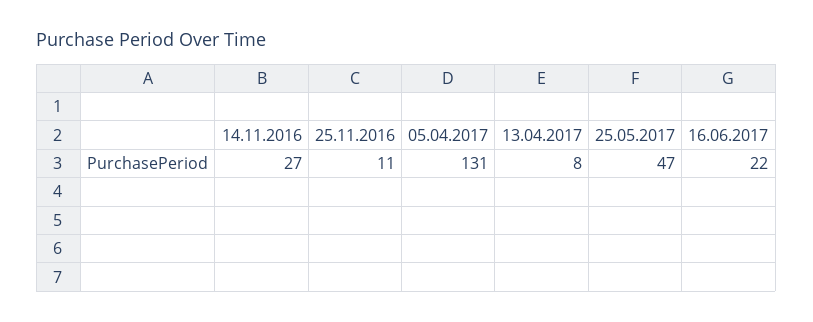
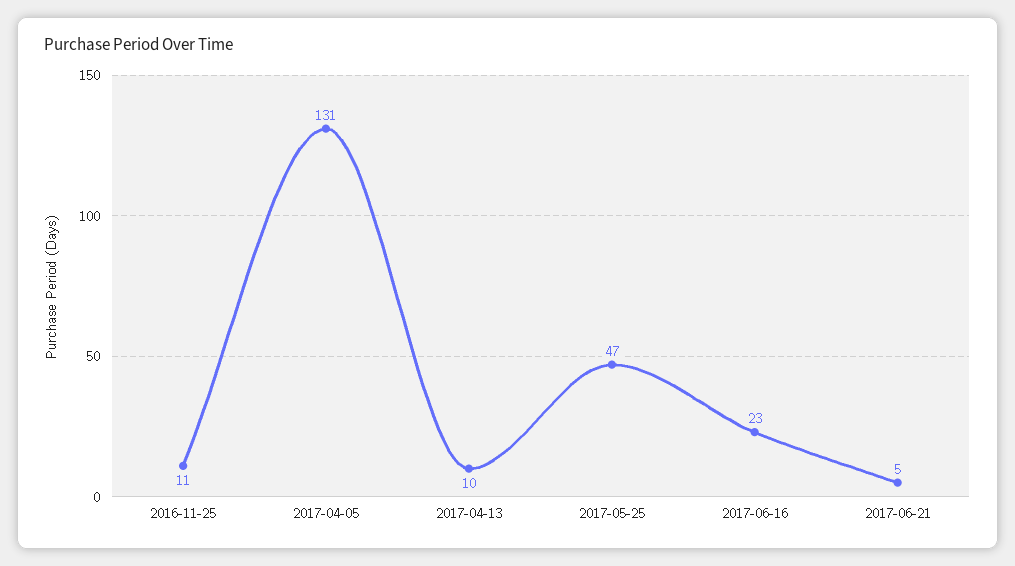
14.11.2016: 27 -> none
13.04.2017: 8 -> 10
16.06.2017: 22 -> 23
2017-06-21: none -> 5

